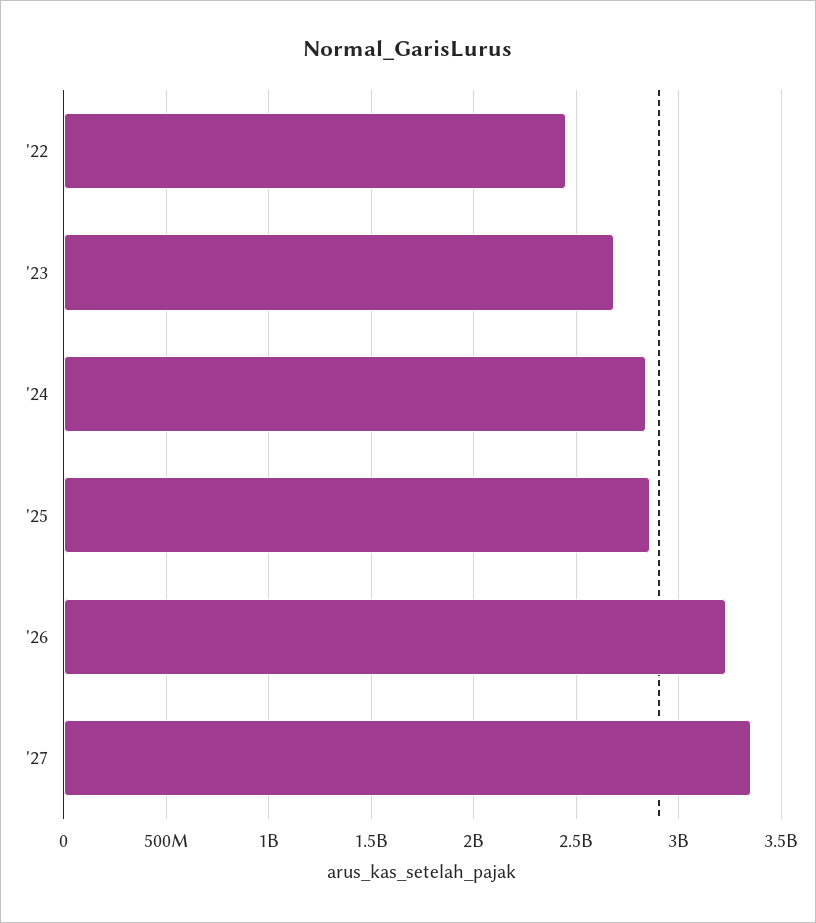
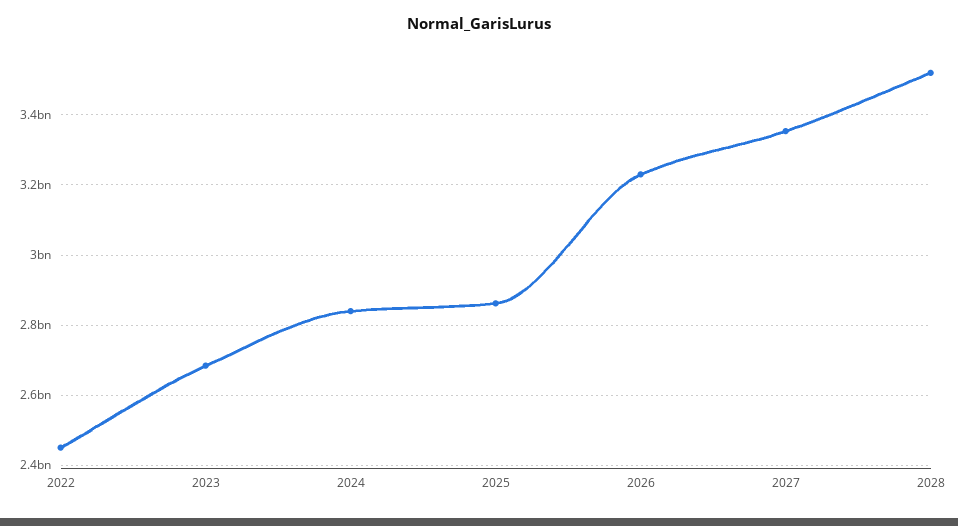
2028: none -> 3520000000

